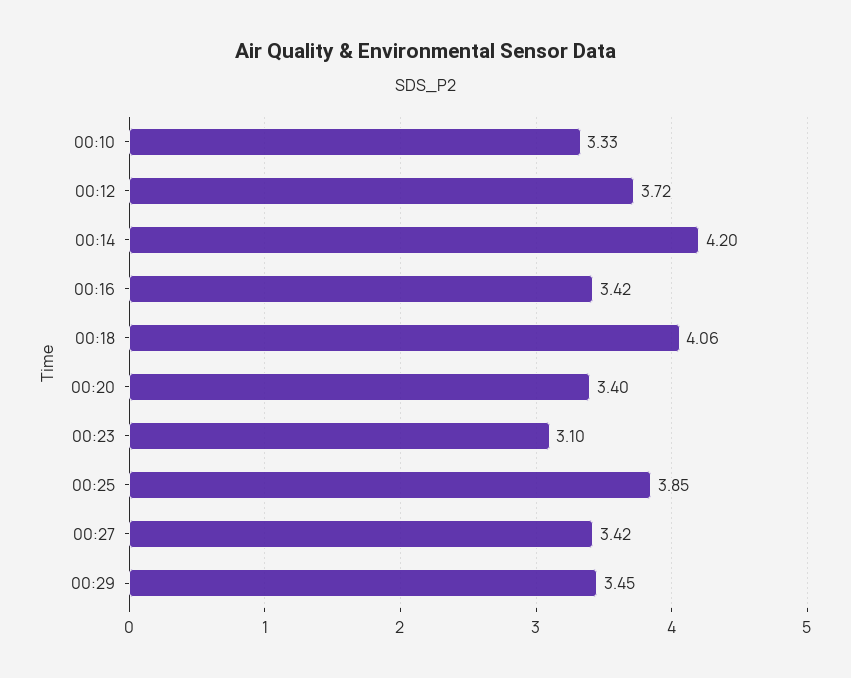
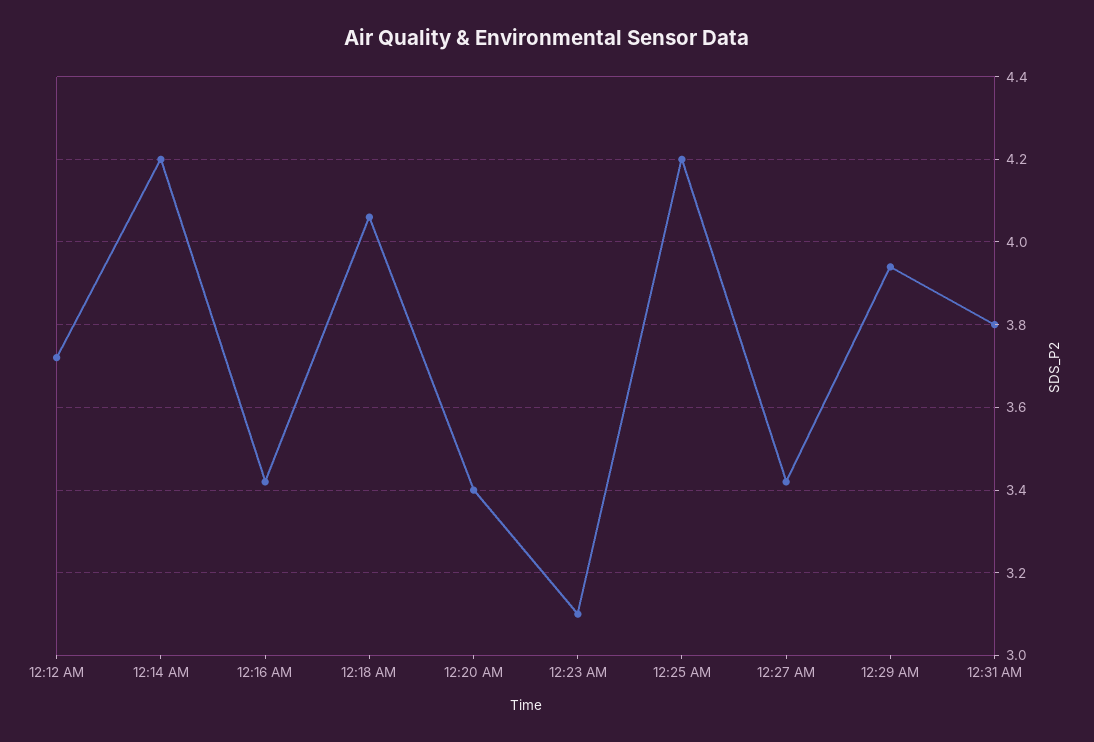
00:10: 3.33 -> none
00:25: 3.85 -> 4.2
00:29: 3.45 -> 3.95
12:31 AM: none -> 3.8

